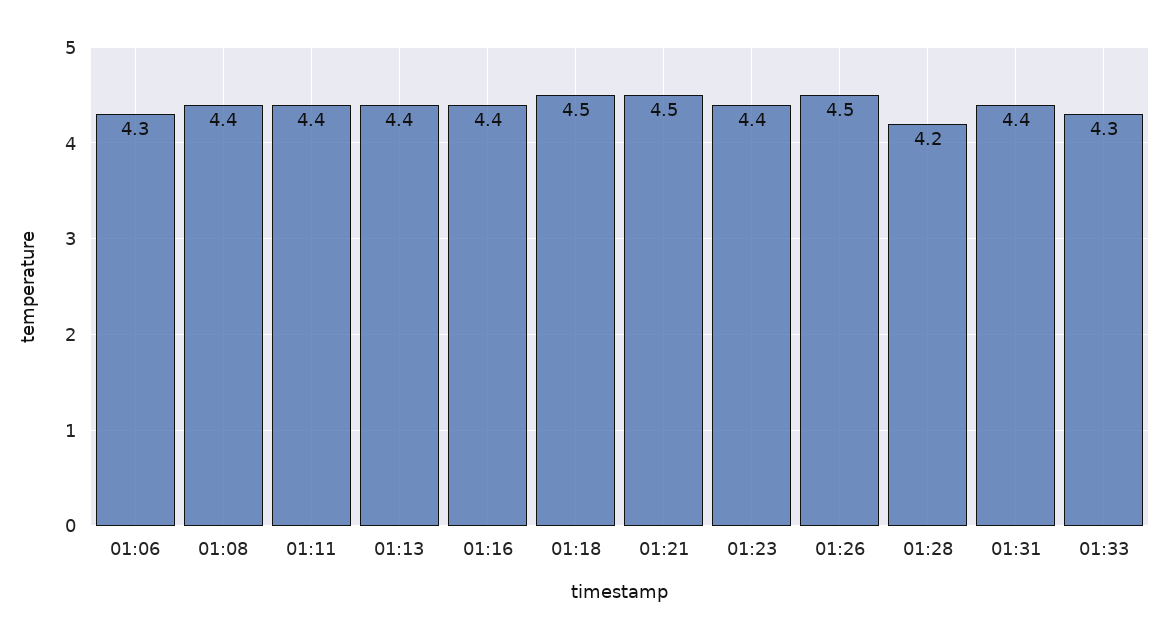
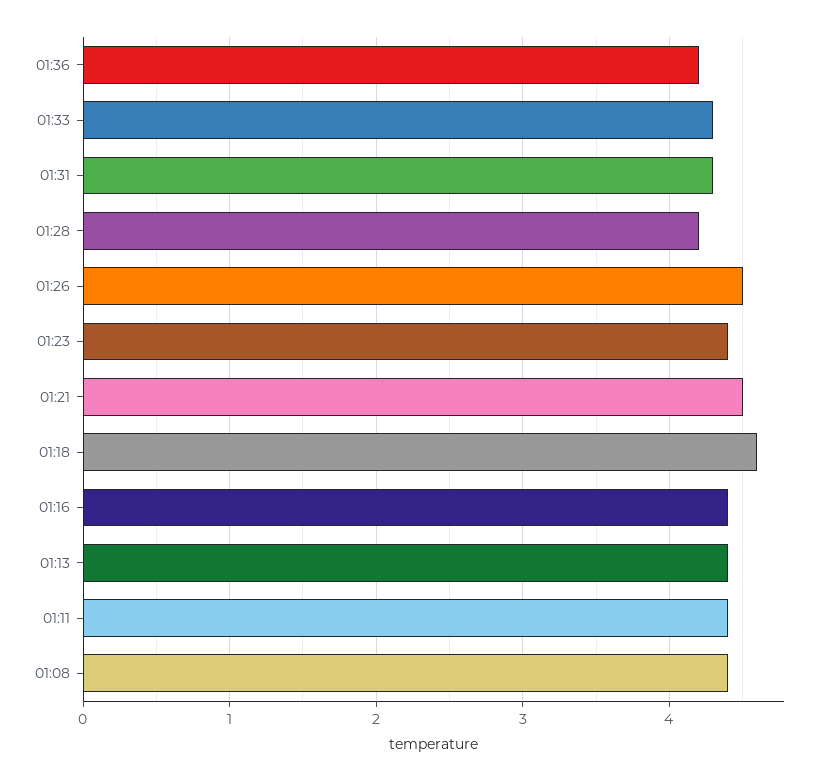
01:06: 4.3 -> none
01:18: 4.5 -> 4.6
01:31: 4.4 -> 4.3
01:36: none -> 4.2

